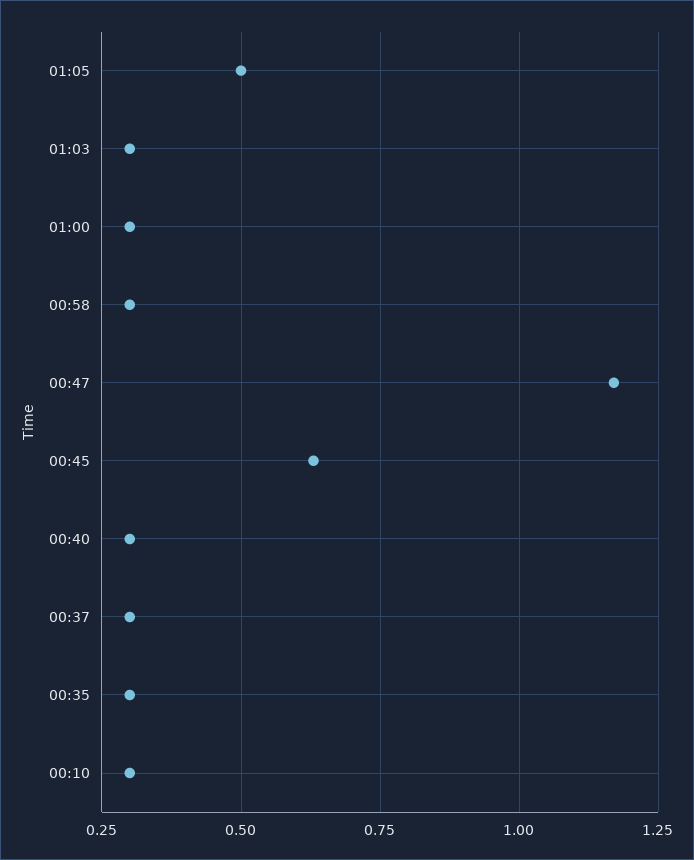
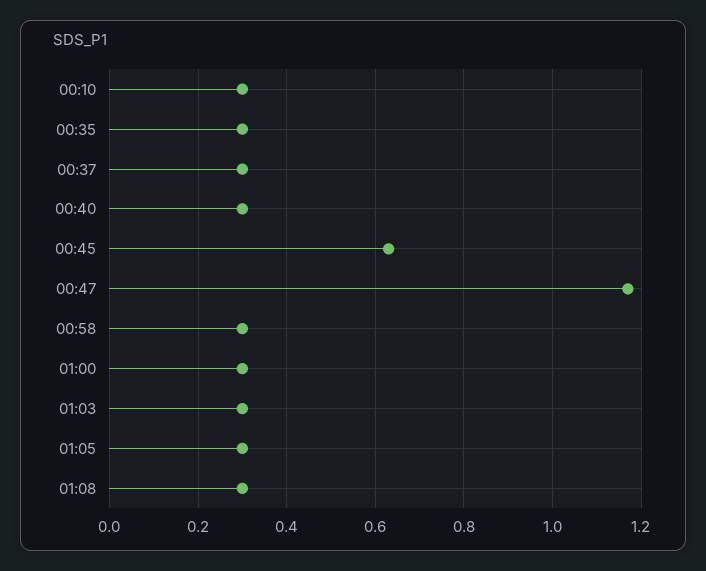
01:05: 0.5 -> 0.3
01:08: none -> 0.3

